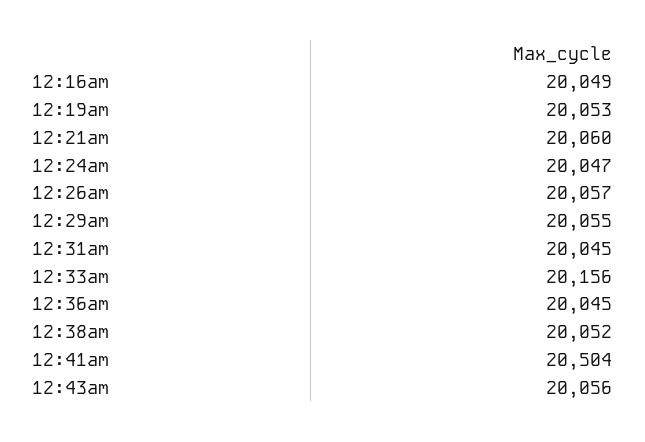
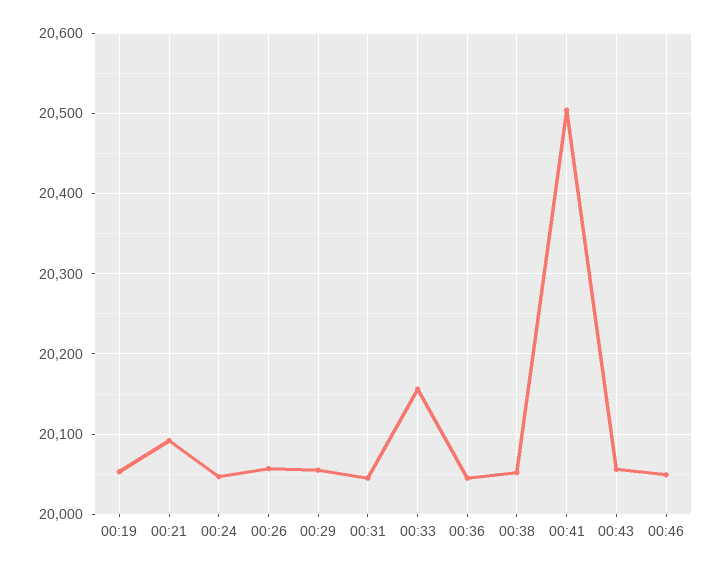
12:16am: 20049 -> none
12:21am: 20060 -> 20090
00:46: none -> 20050

